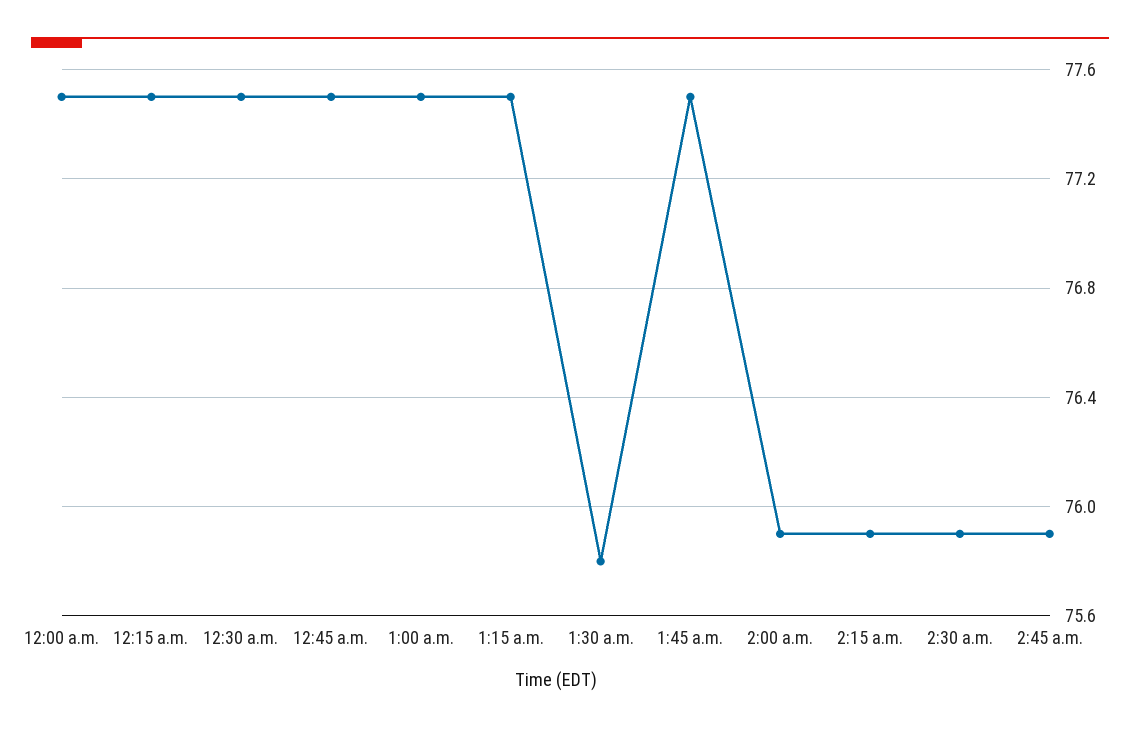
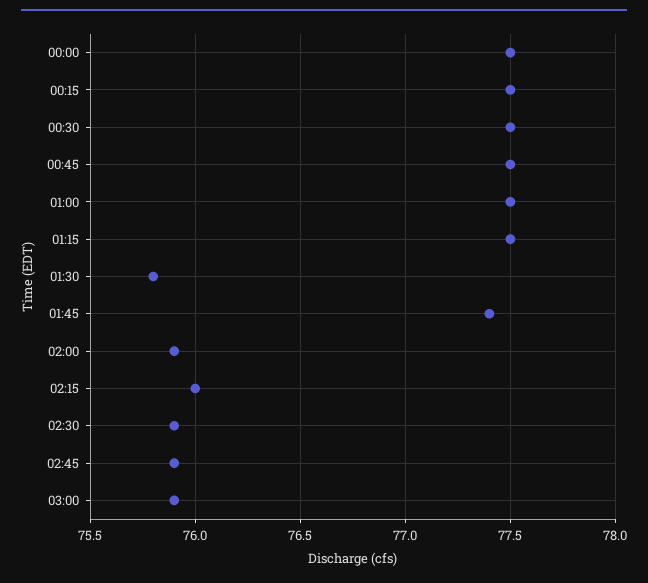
1:45 a.m.: 77.5 -> 77.4
2:15 a.m.: 75.9 -> 76
03:00: none -> 75.9

